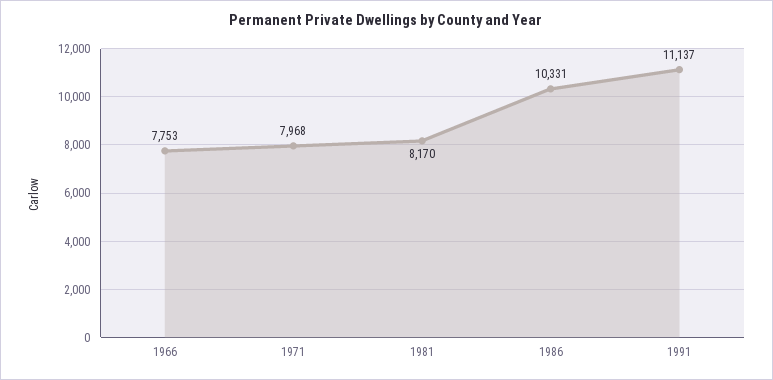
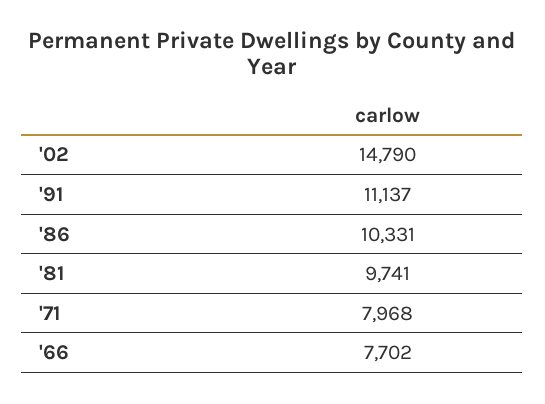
1966: 7753 -> 7702
1981: 8170 -> 9741
'02: none -> 14790

